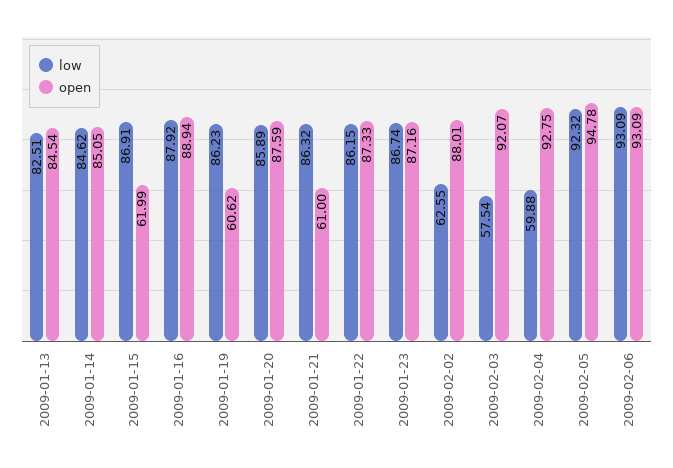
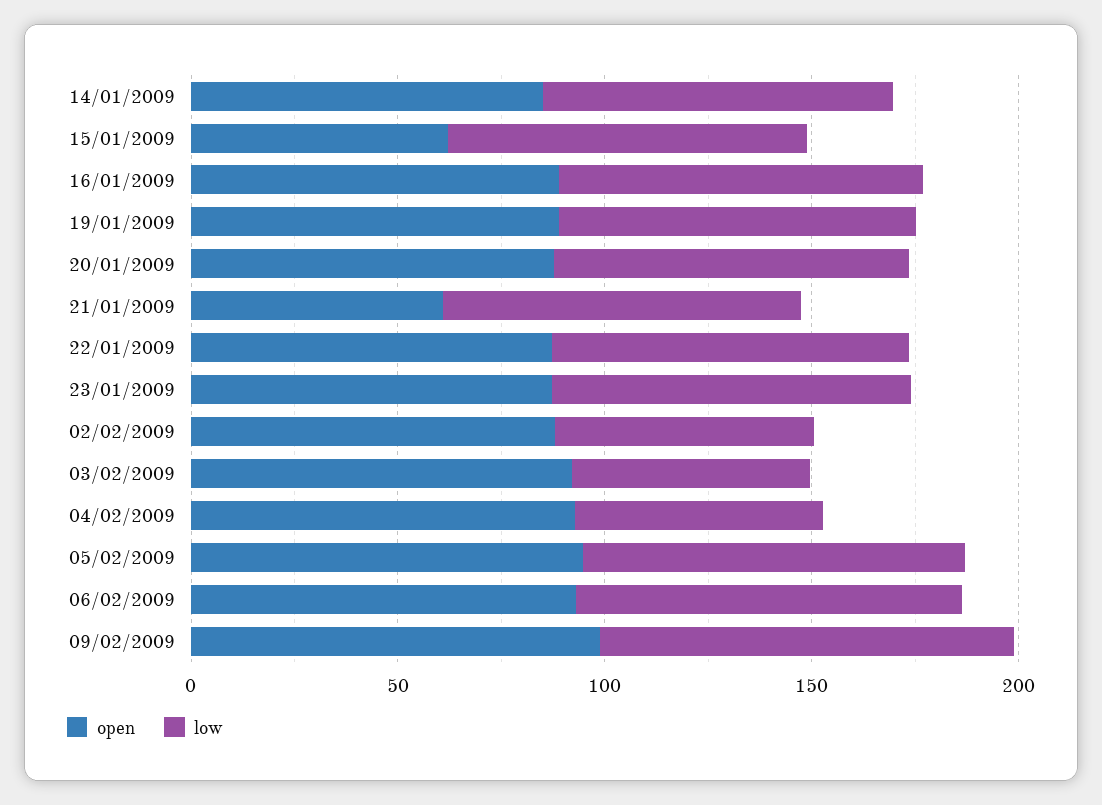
low, 2009-01-13: 82.51 -> none
open, 2009-01-13: 84.54 -> none
open, 2009-01-19: 60.62 -> 90
open, 09/02/2009: none -> 100
low, 09/02/2009: none -> 100

